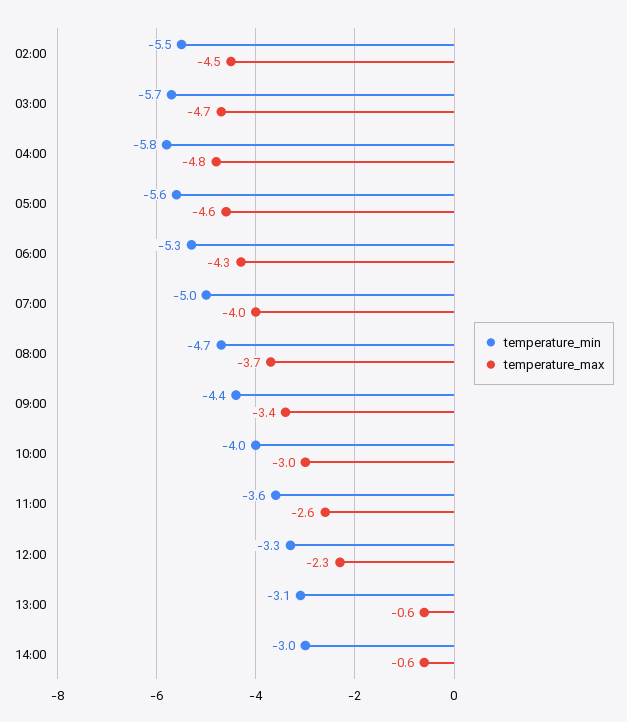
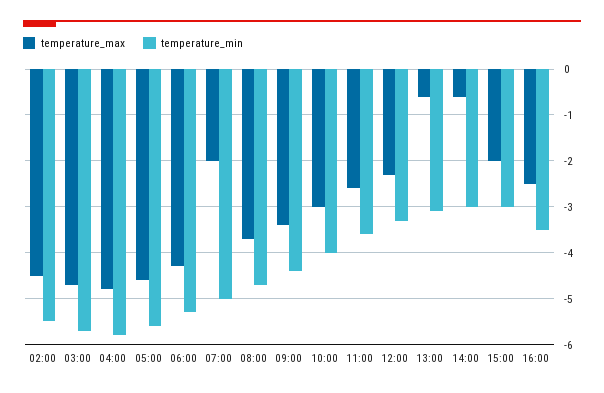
temperature_max, 07:00: -4 -> -2
temperature_max, 15:00: none -> -2
temperature_min, 15:00: none -> -3
temperature_max, 16:00: none -> -2.5
temperature_min, 16:00: none -> -3.5

